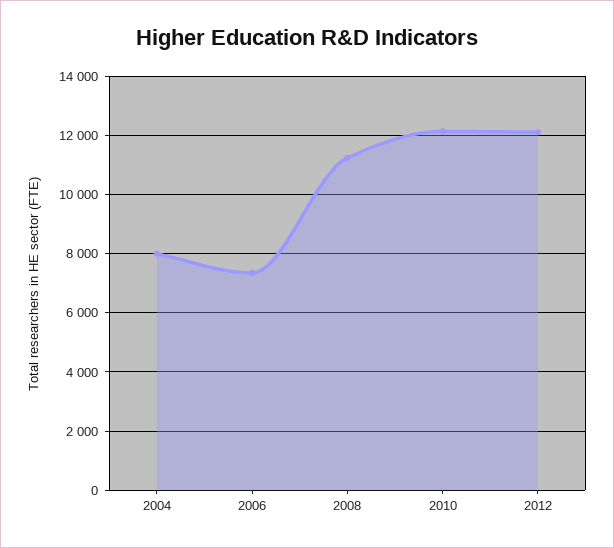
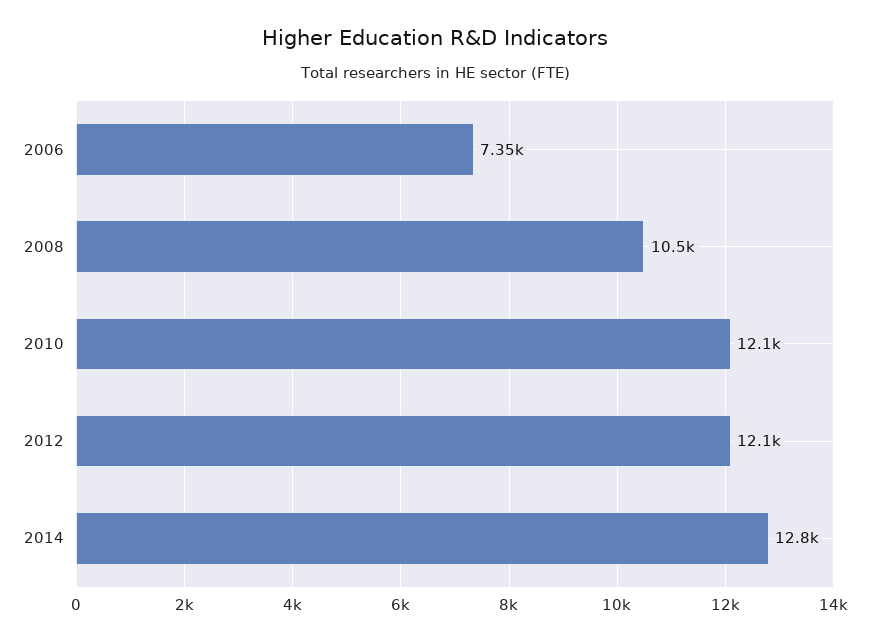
2004: 8000 -> none
2008: 11250 -> 10500
2014: none -> 12800

